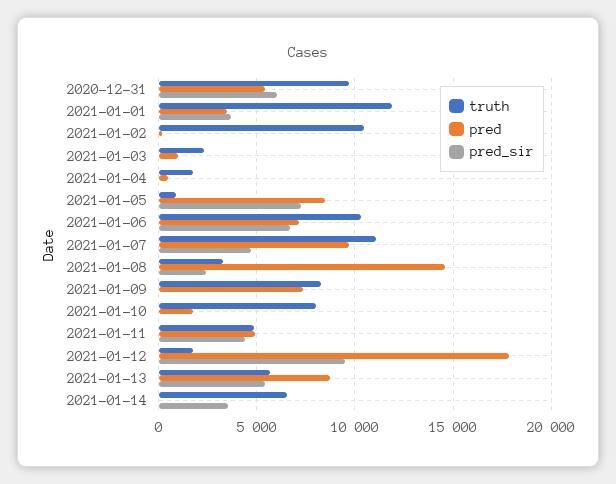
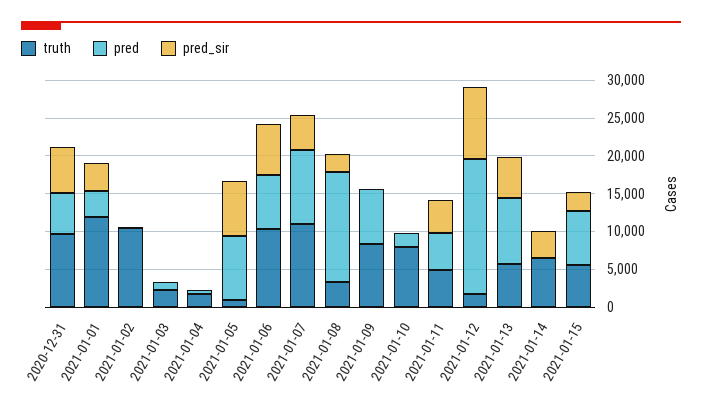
truth, 2021-01-15: none -> 5000
pred, 2021-01-15: none -> 7500
pred_sir, 2021-01-15: none -> 2500

